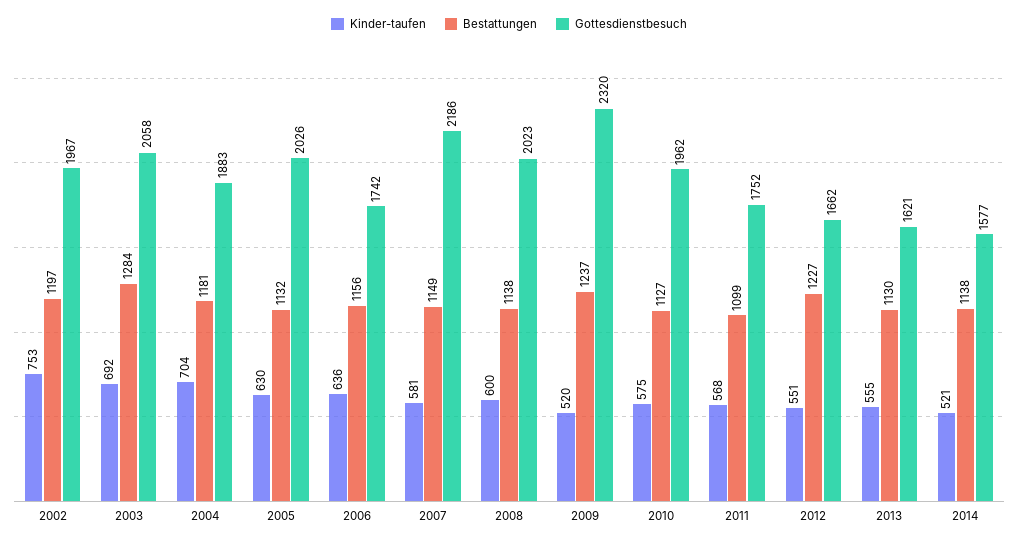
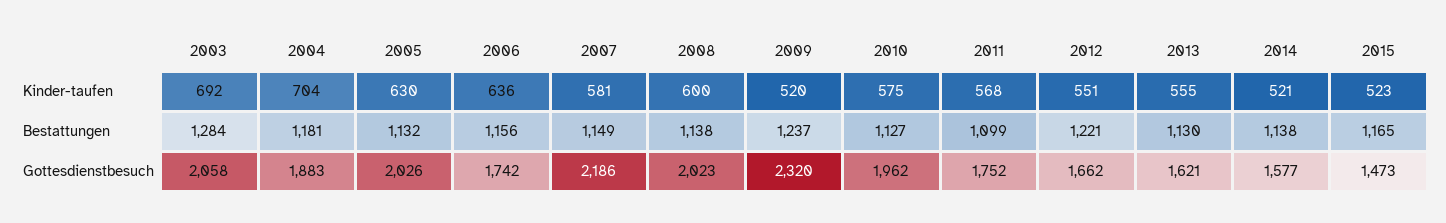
Kinder-taufen, 2002: 753 -> none
Bestattungen, 2002: 1197 -> none
Gottesdienstbesuch, 2002: 1967 -> none
Bestattungen, 2012: 1227 -> 1221
Kinder-taufen, 2015: none -> 523
Bestattungen, 2015: none -> 1165
Gottesdienstbesuch, 2015: none -> 1473

